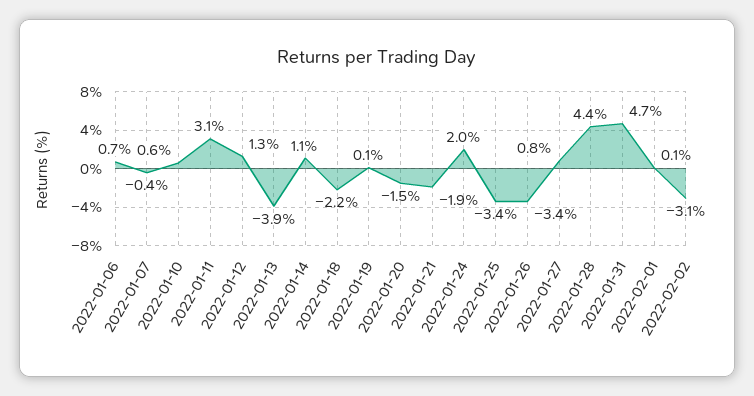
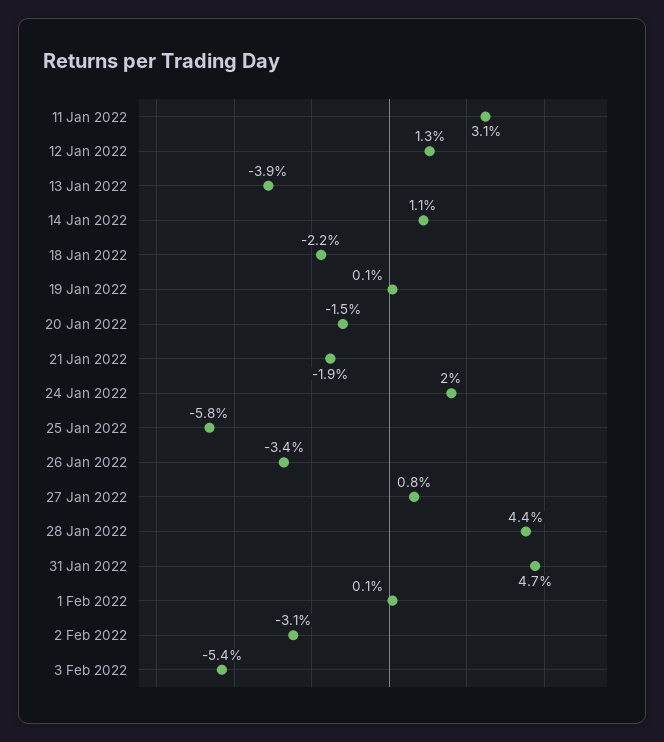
2022-01-06: 0.7 -> none
2022-01-07: -0.4 -> none
2022-01-10: 0.6 -> none
2022-01-25: -3.4 -> -5.8
3 Feb 2022: none -> -5.4

